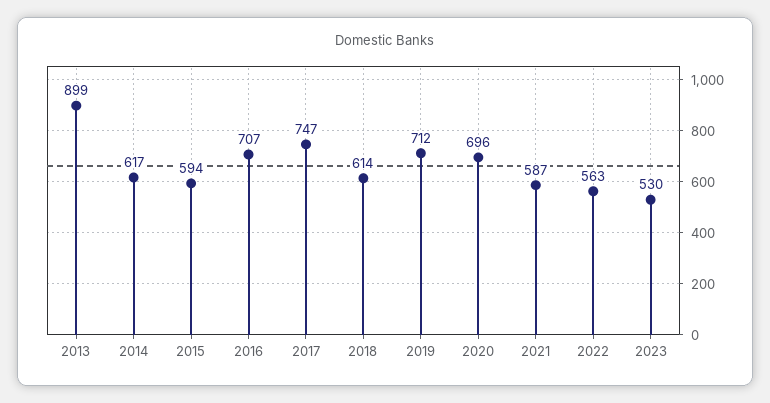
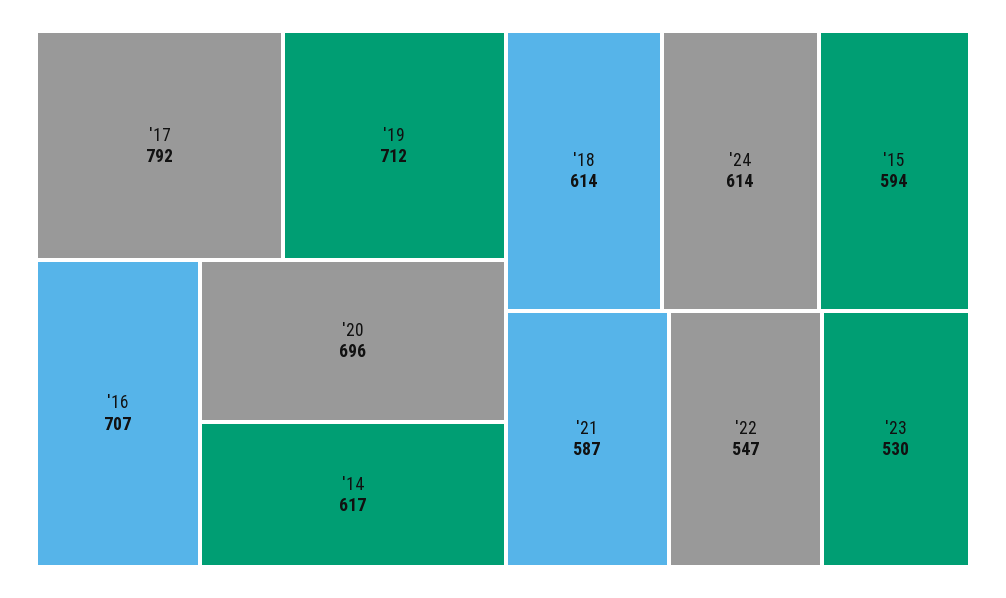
2013: 899 -> none
2017: 747 -> 792
2022: 563 -> 547
'24: none -> 614

